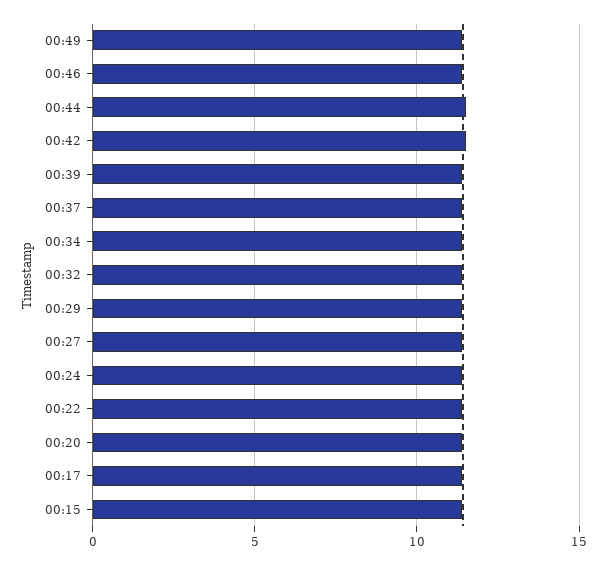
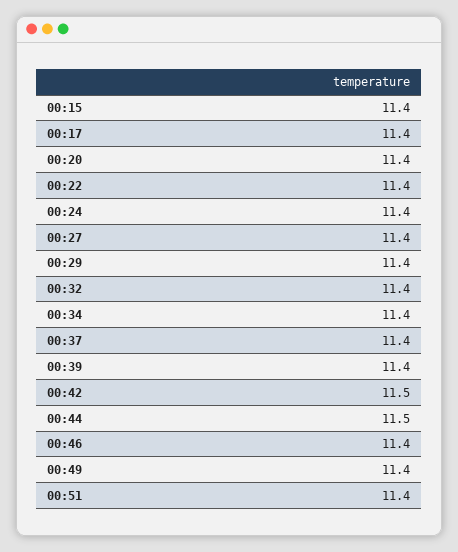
00:51: none -> 11.4

